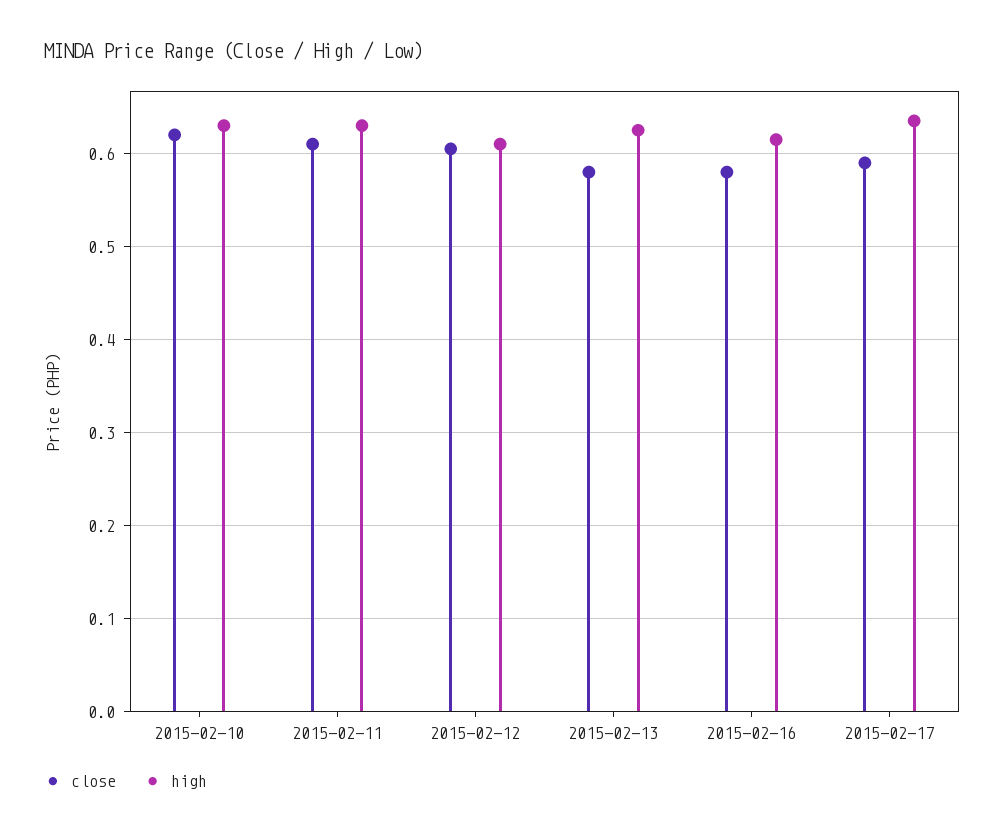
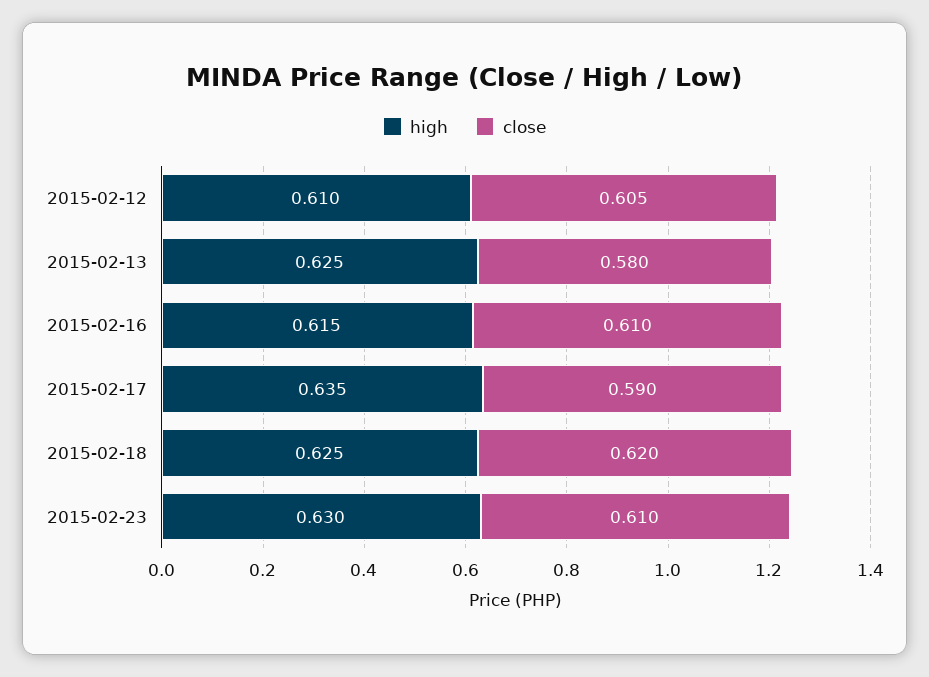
close, 2015-02-10: 0.62 -> none
high, 2015-02-10: 0.63 -> none
close, 2015-02-11: 0.61 -> none
high, 2015-02-11: 0.63 -> none
close, 2015-02-16: 0.58 -> 0.61
high, 2015-02-18: none -> 0.625
close, 2015-02-18: none -> 0.62
high, 2015-02-23: none -> 0.63
close, 2015-02-23: none -> 0.61

